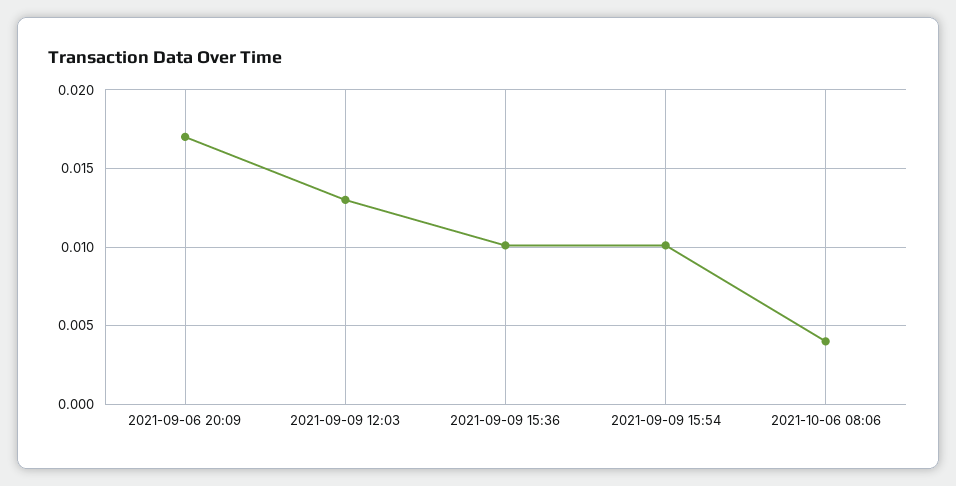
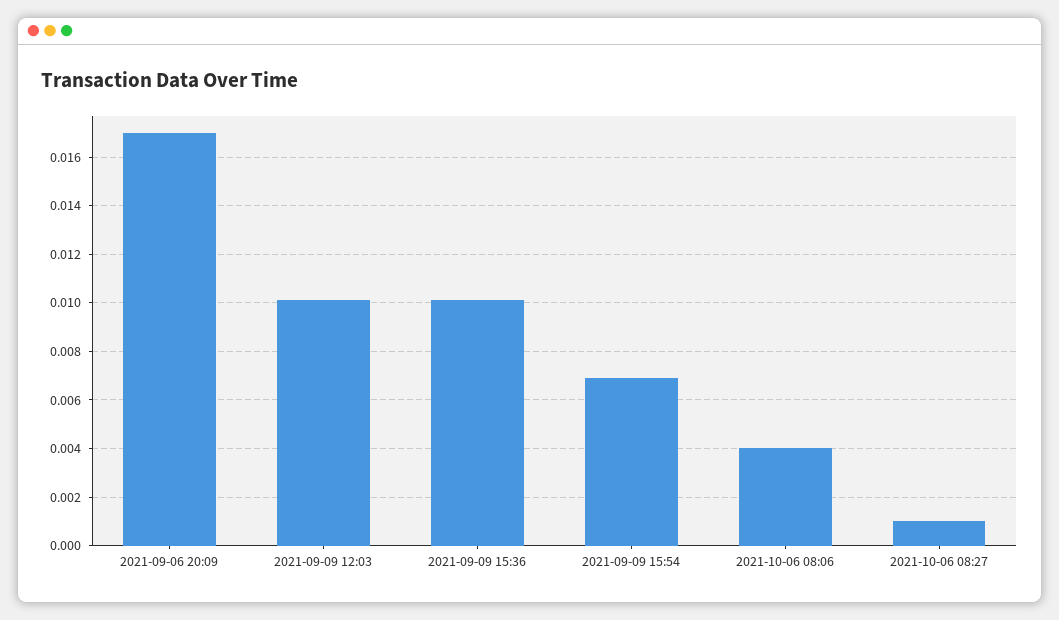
2021-09-09 12:03: 0.013 -> 0.01
2021-09-09 15:54: 0.01 -> 0.007
2021-10-06 08:27: none -> 0.001

